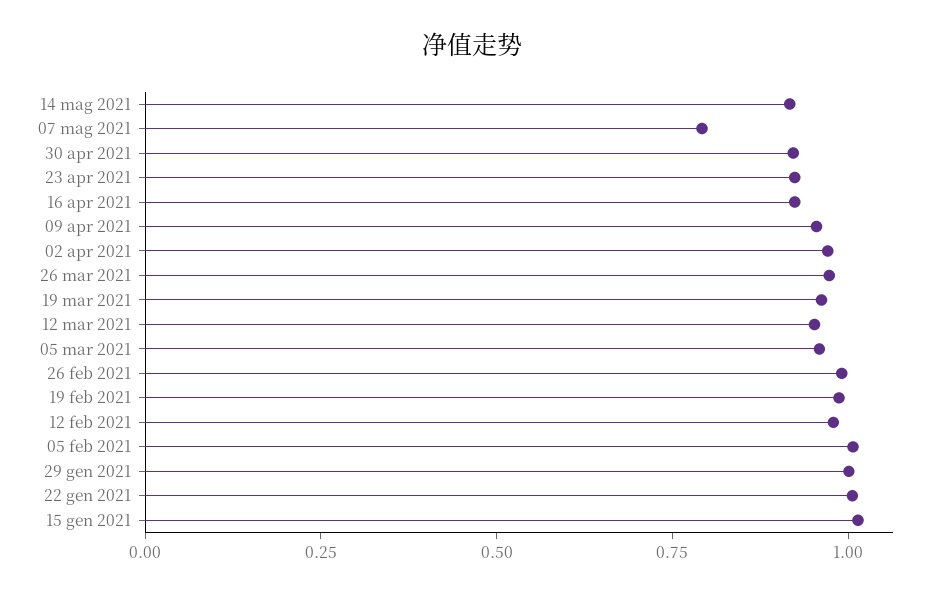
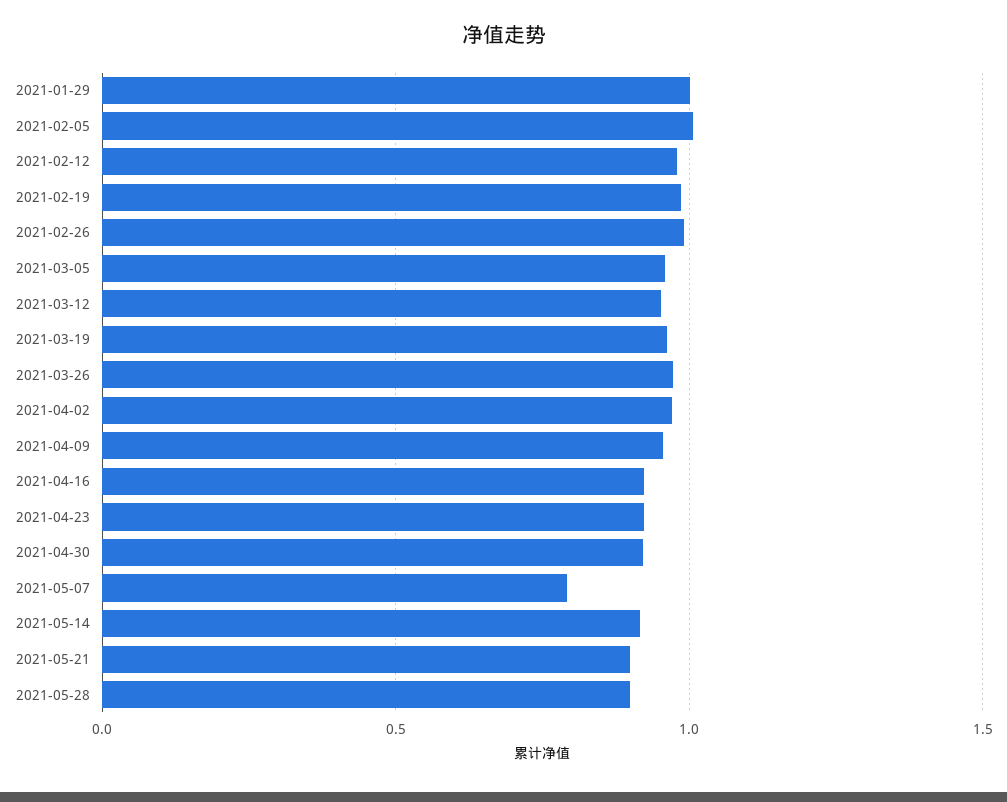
22 gen 2021: 1 -> none
15 gen 2021: 1 -> none
2021-05-21: none -> 0.9
2021-05-28: none -> 0.9

